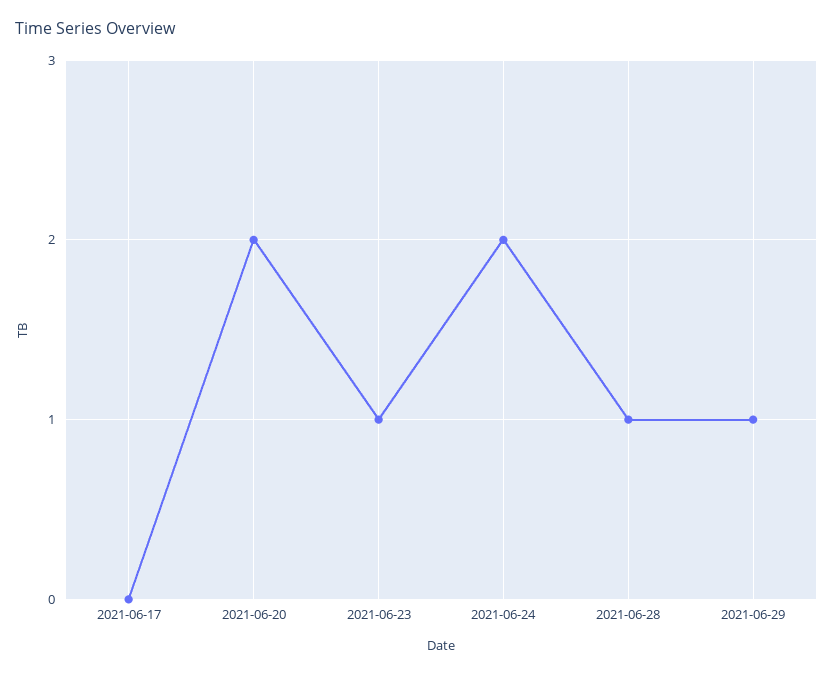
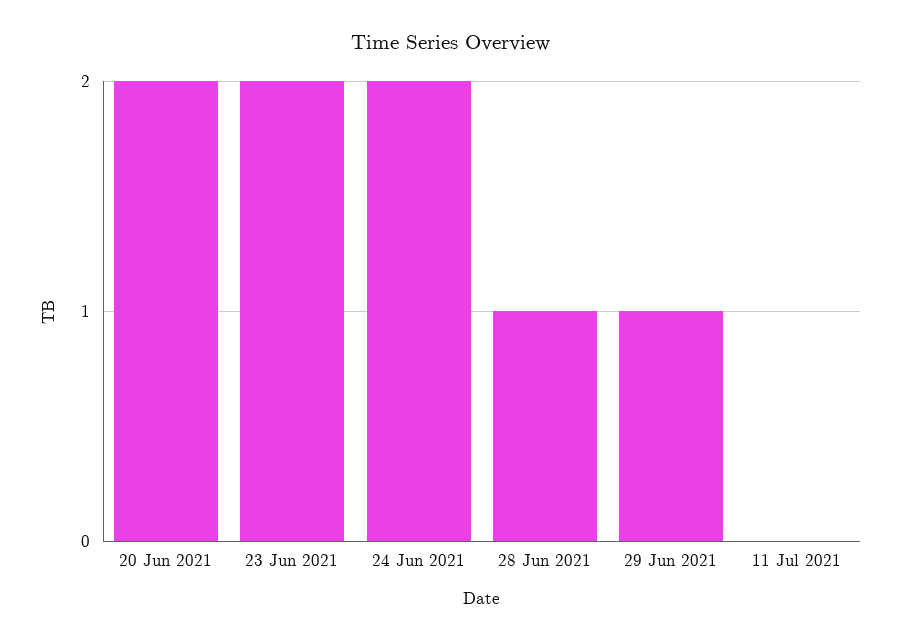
2021-06-17: 0 -> none
2021-06-23: 1 -> 2
11 Jul 2021: none -> 0

